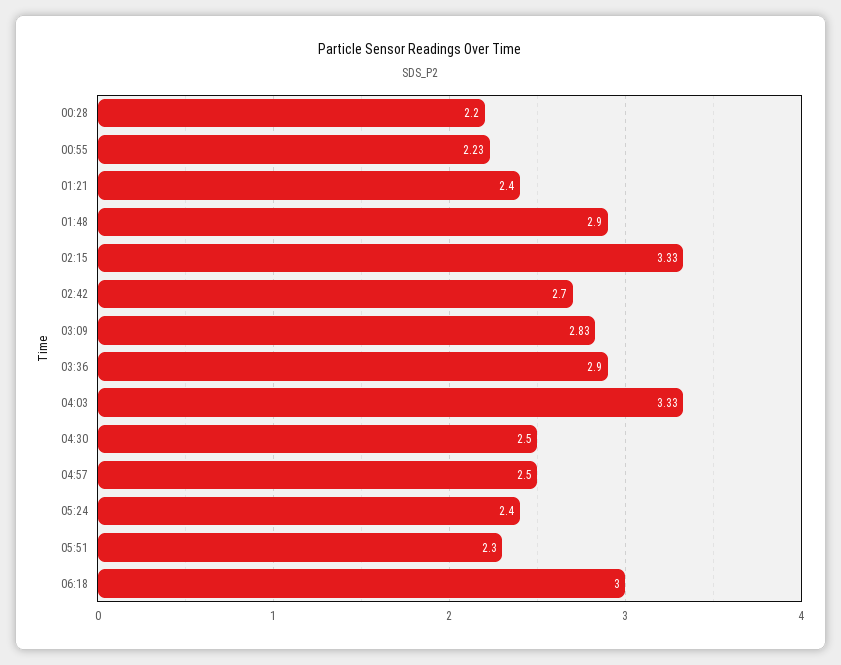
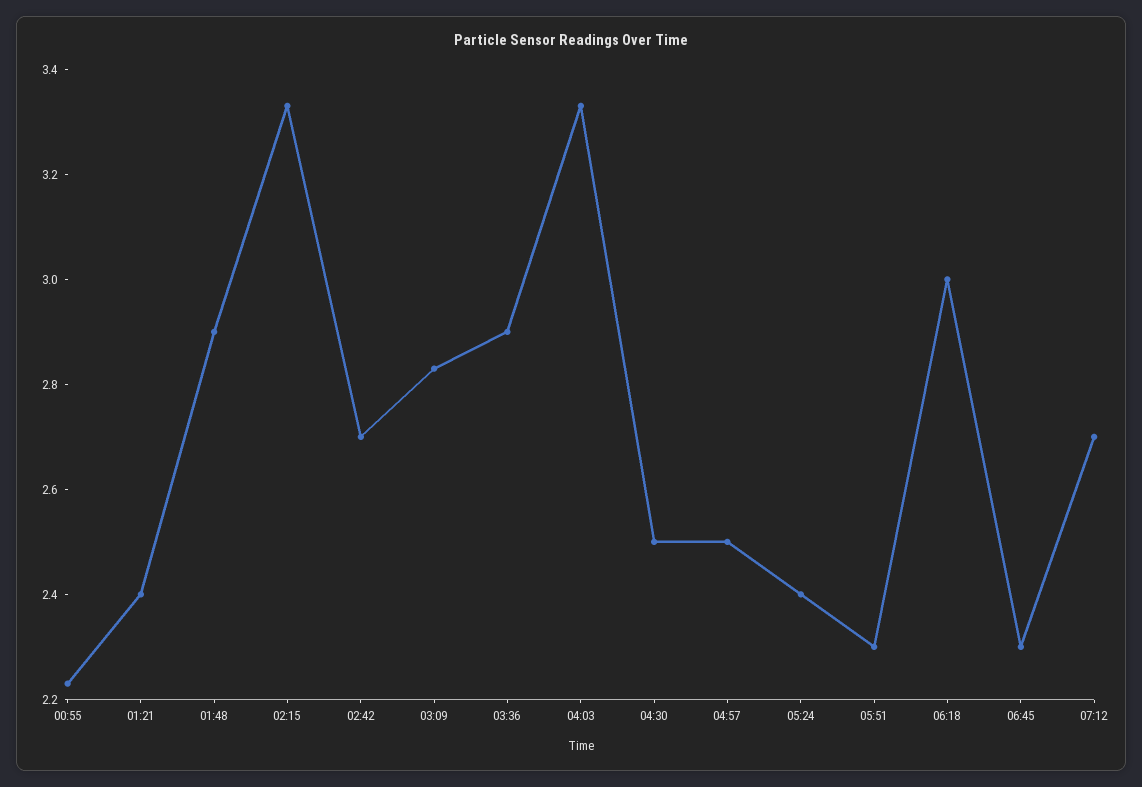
00:28: 2.2 -> none
06:45: none -> 2.3
07:12: none -> 2.7

